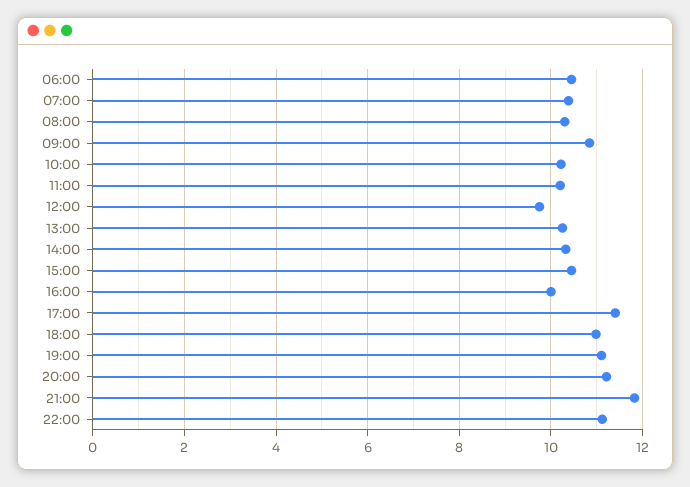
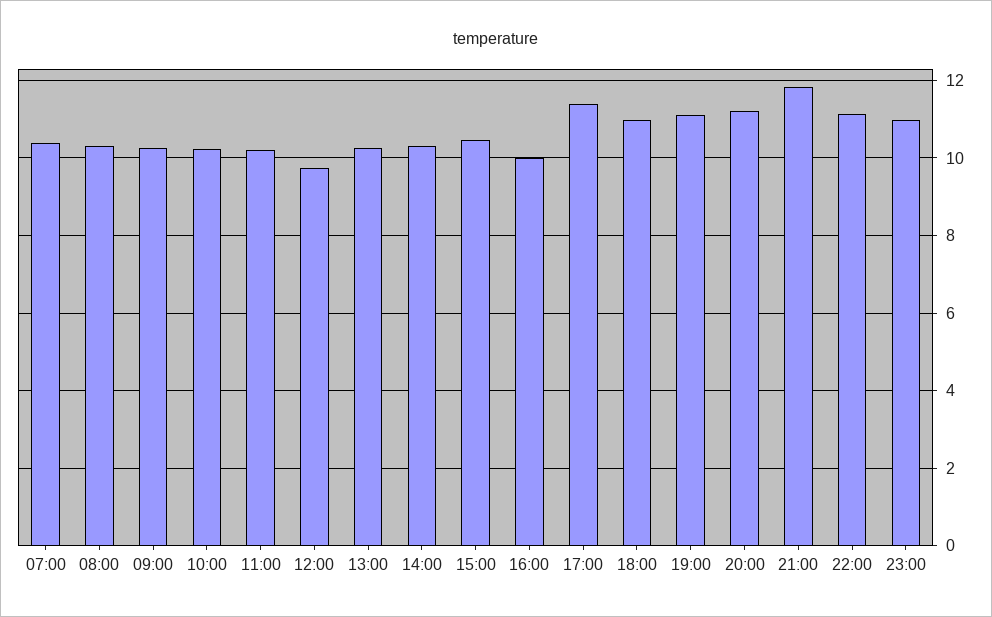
06:00: 10.4 -> none
09:00: 10.8 -> 10.2
23:00: none -> 11

